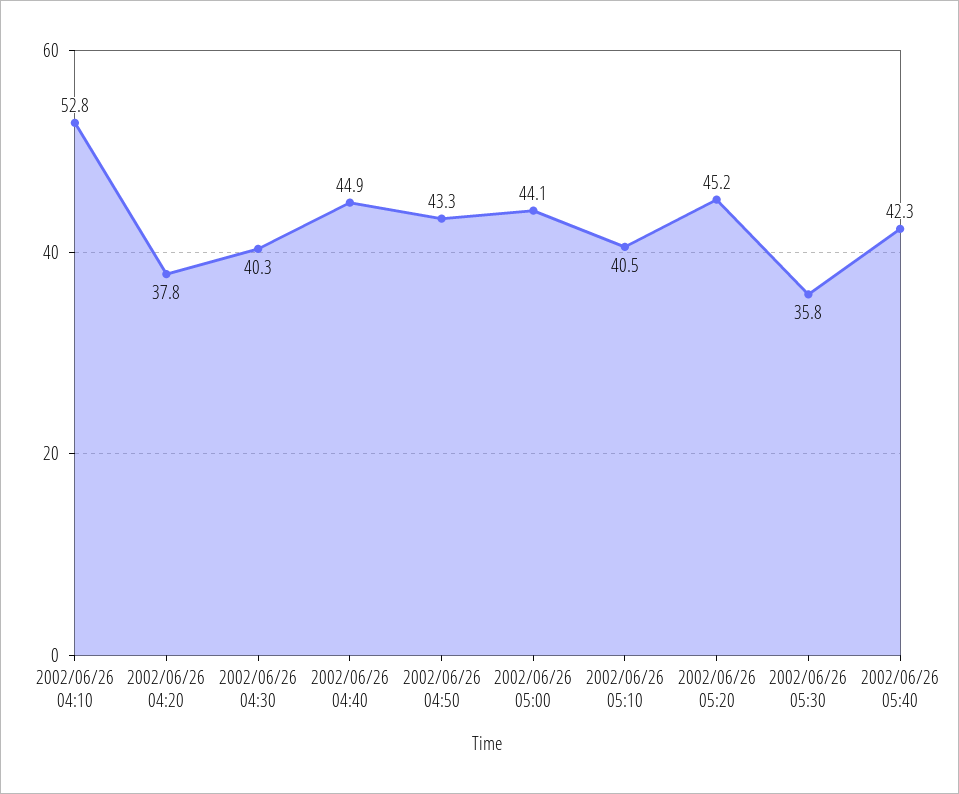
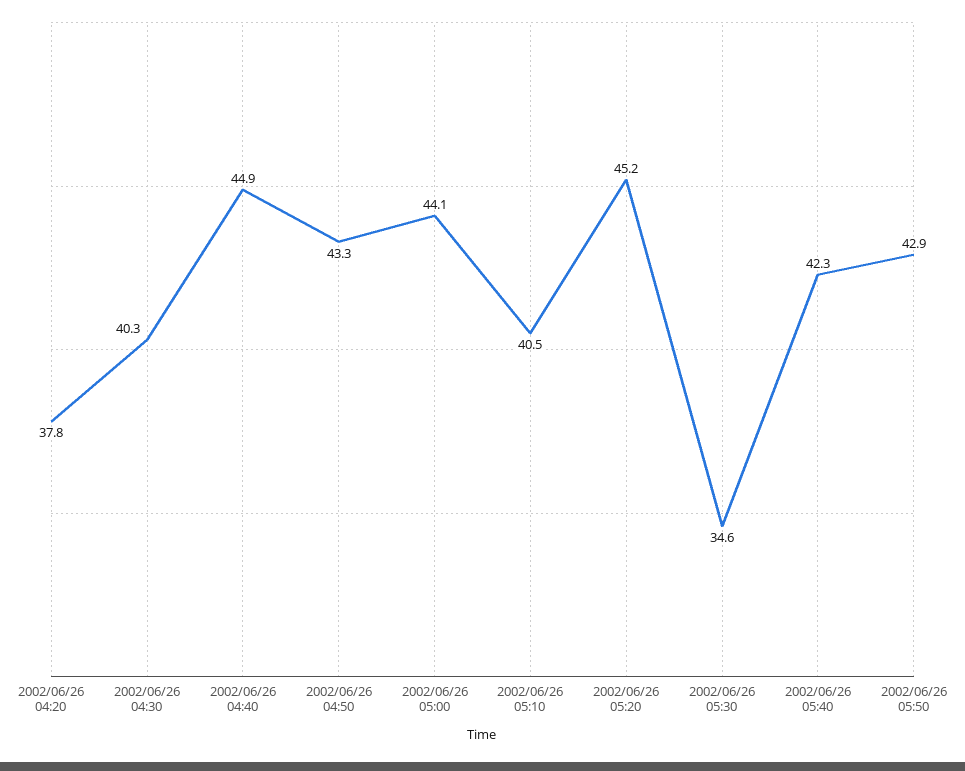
2002/06/26 04:10: 52.8 -> none
2002/06/26 05:30: 35.8 -> 34.6
2002/06/26 05:50: none -> 42.9

